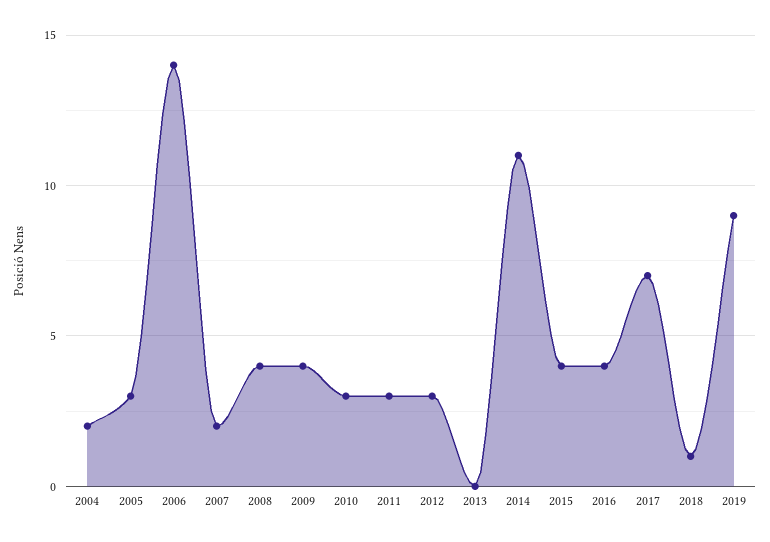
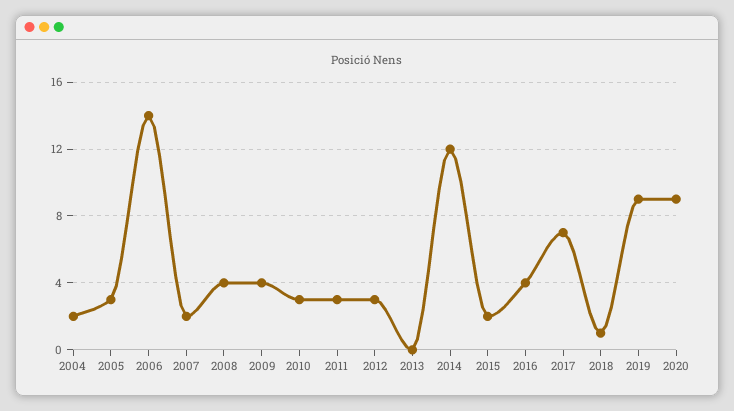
2014: 11 -> 12
2015: 4 -> 2
2020: none -> 9

